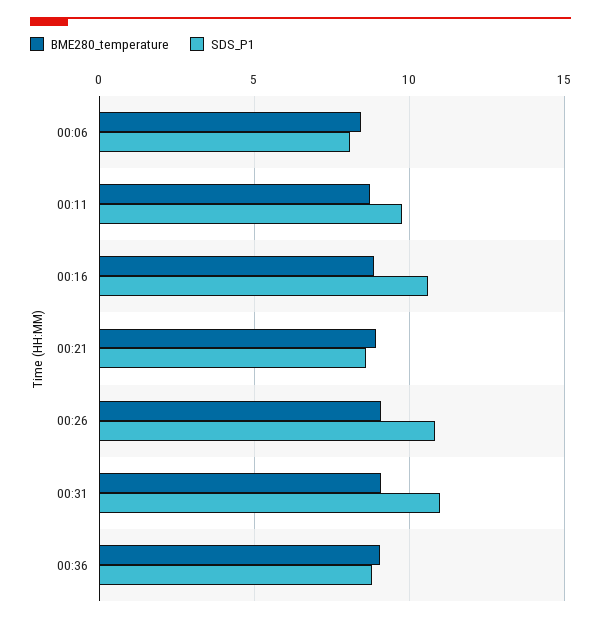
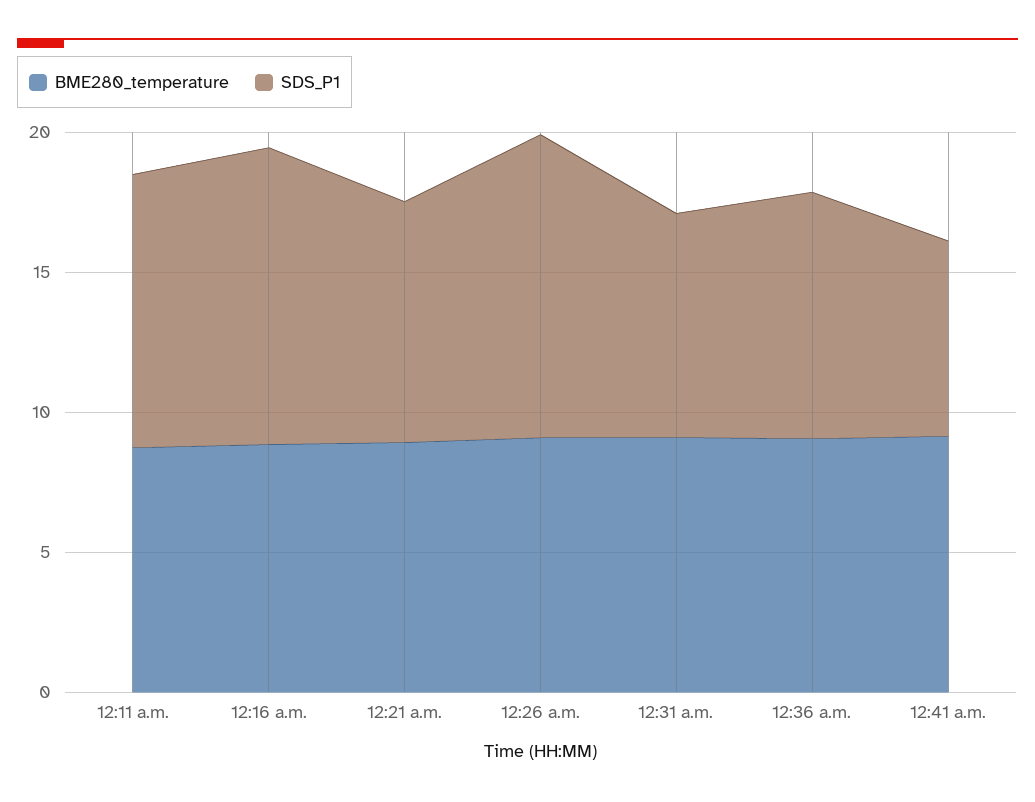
BME280_temperature, 00:06: 8.5 -> none
SDS_P1, 00:06: 8 -> none
SDS_P1, 00:31: 11 -> 8
BME280_temperature, 12:41 a.m.: none -> 9
SDS_P1, 12:41 a.m.: none -> 7

